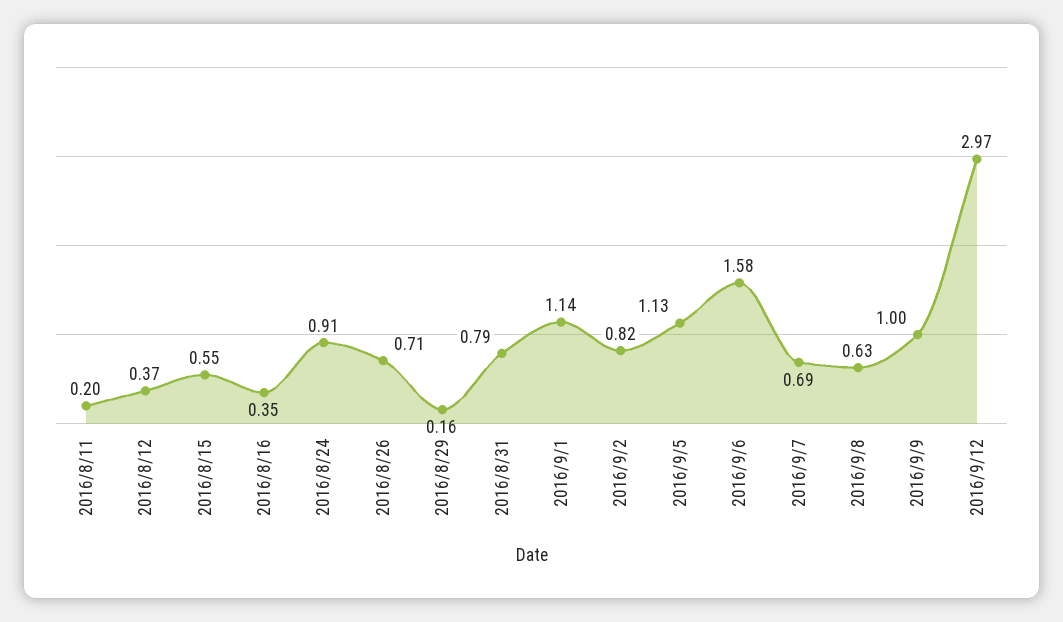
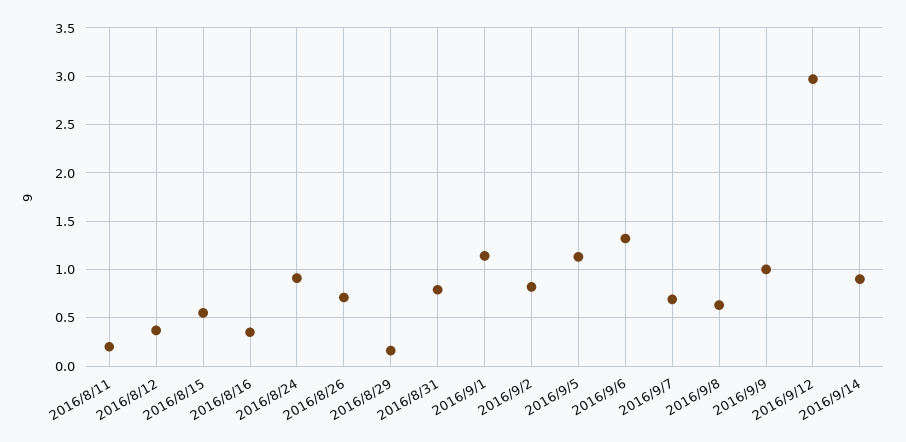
2016/9/6: 1.58 -> 1.3
2016/9/14: none -> 0.9

